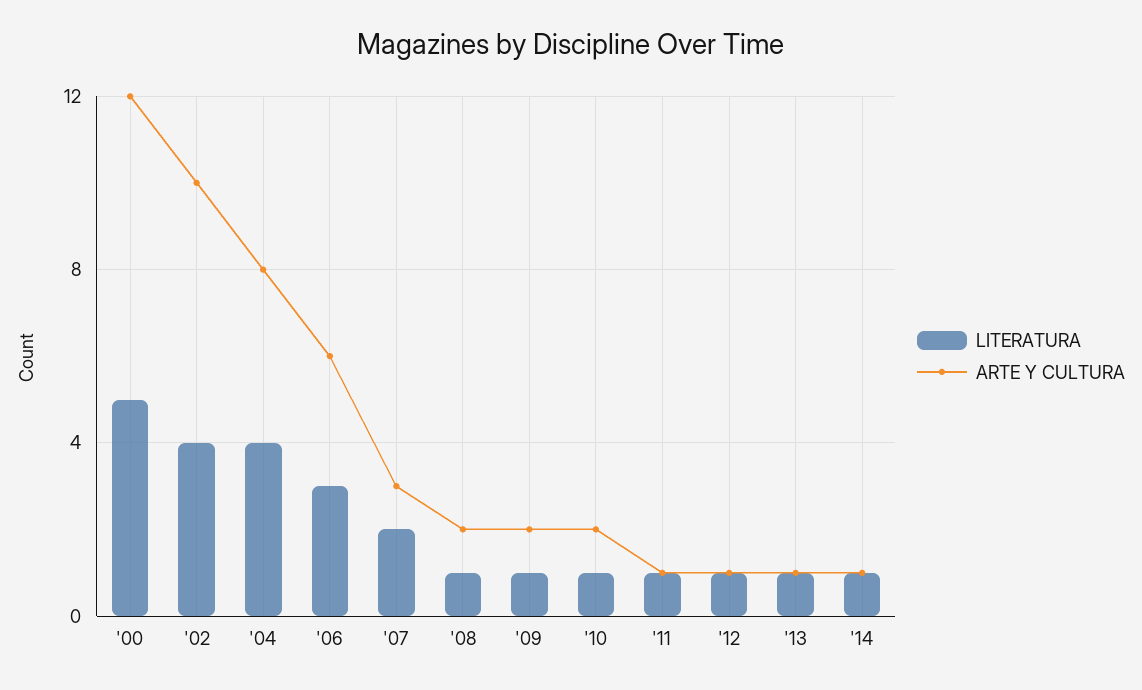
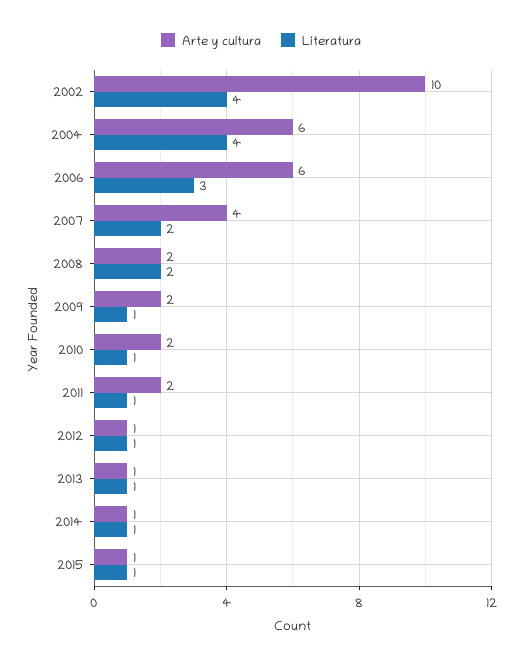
LITERATURA, '00: 5 -> none
ARTE Y CULTURA, '00: 12 -> none
ARTE Y CULTURA, '04: 8 -> 6
ARTE Y CULTURA, '07: 3 -> 4
LITERATURA, '08: 1 -> 2
ARTE Y CULTURA, '11: 1 -> 2
ARTE Y CULTURA, 2015: none -> 1
LITERATURA, 2015: none -> 1

